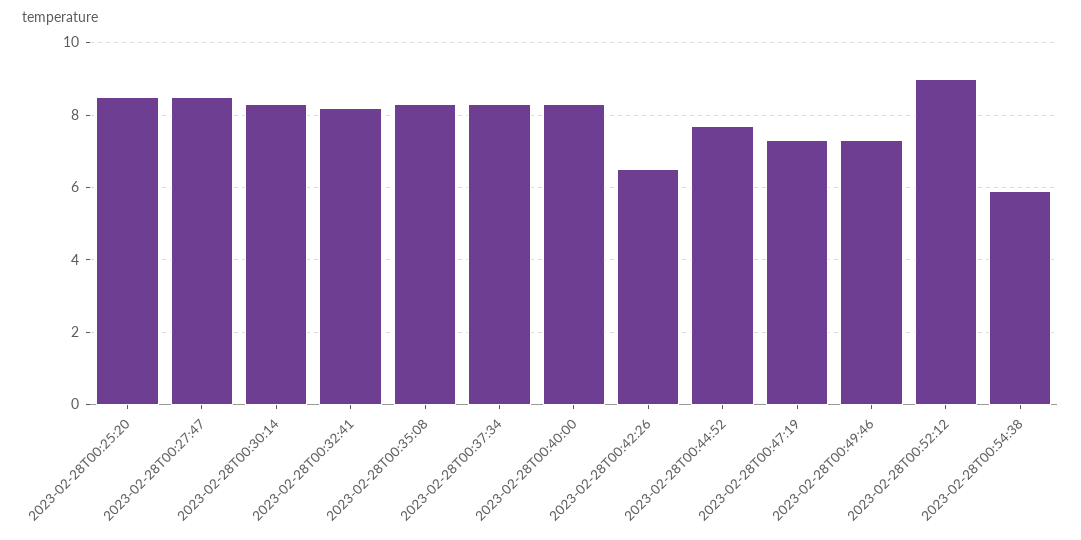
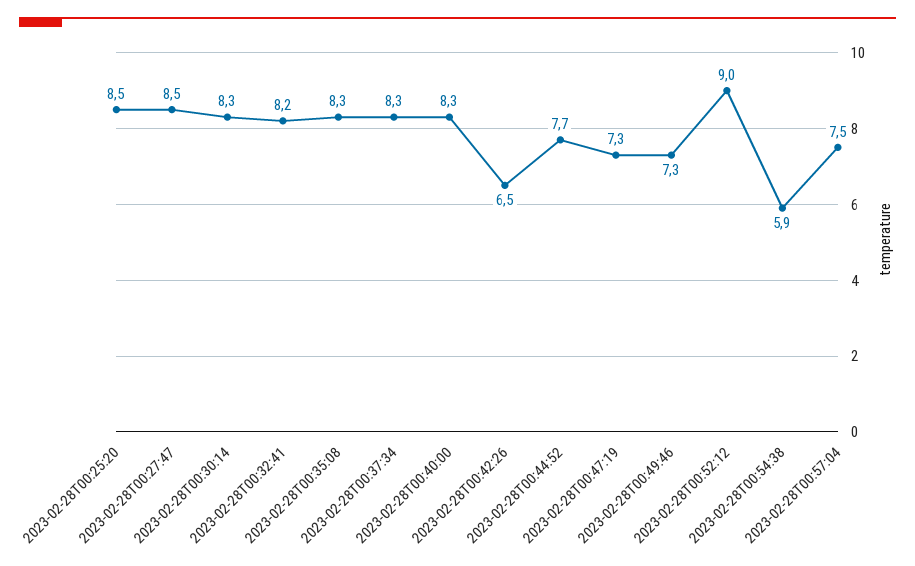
2023-02-28T00:57:04: none -> 7.5

